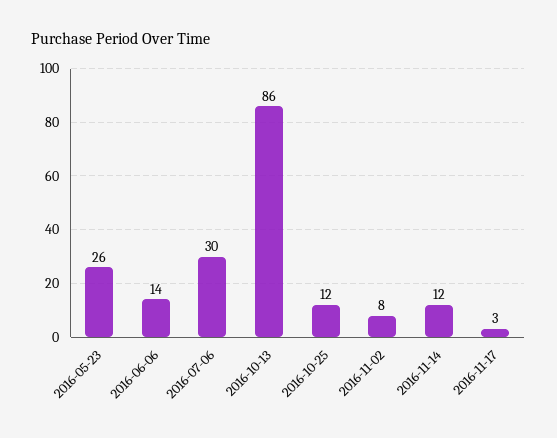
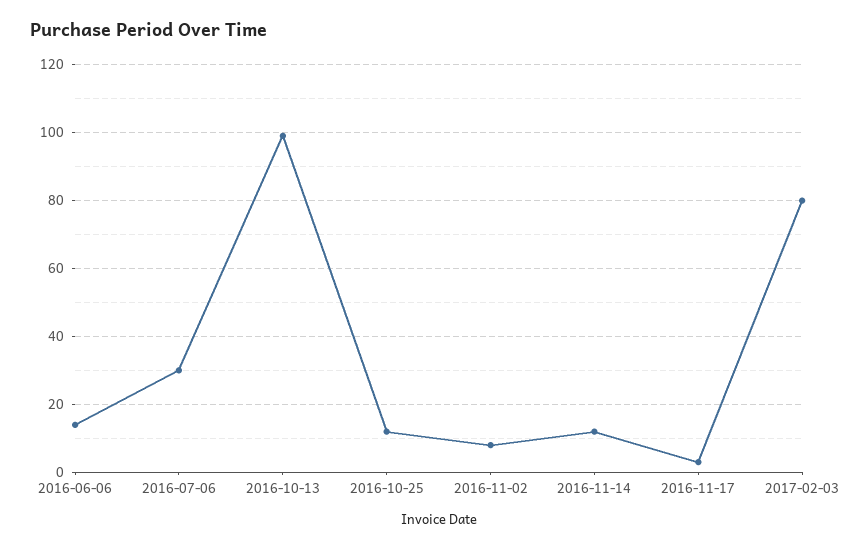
2016-05-23: 26 -> none
2016-10-13: 86 -> 100
2017-02-03: none -> 80

